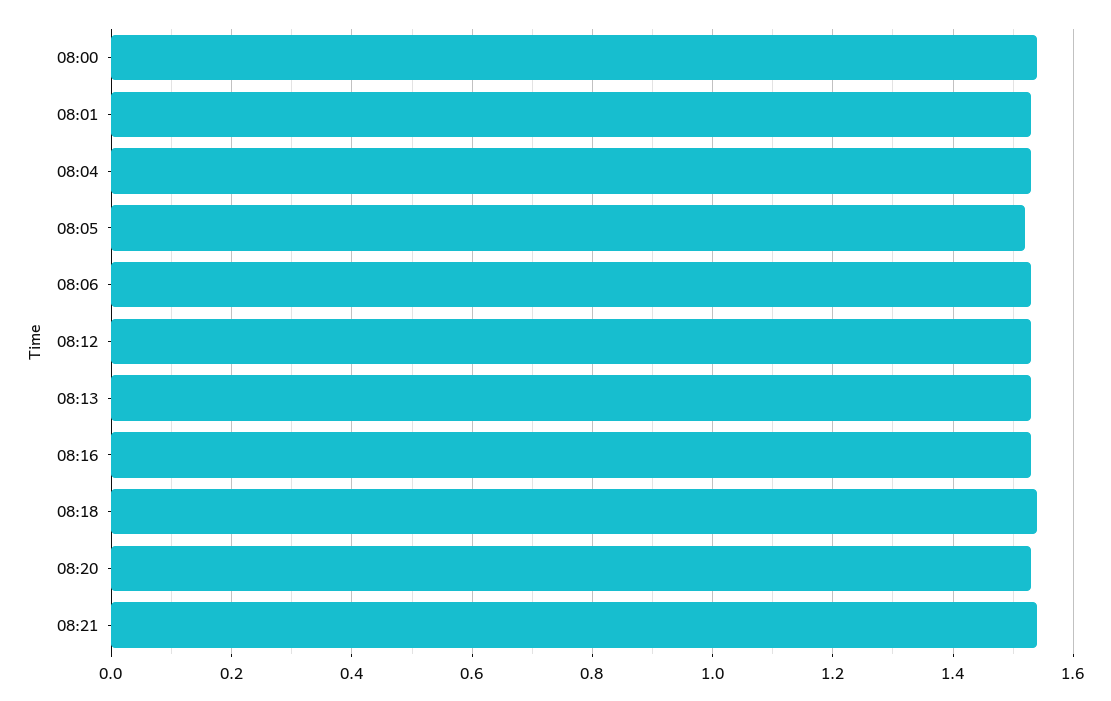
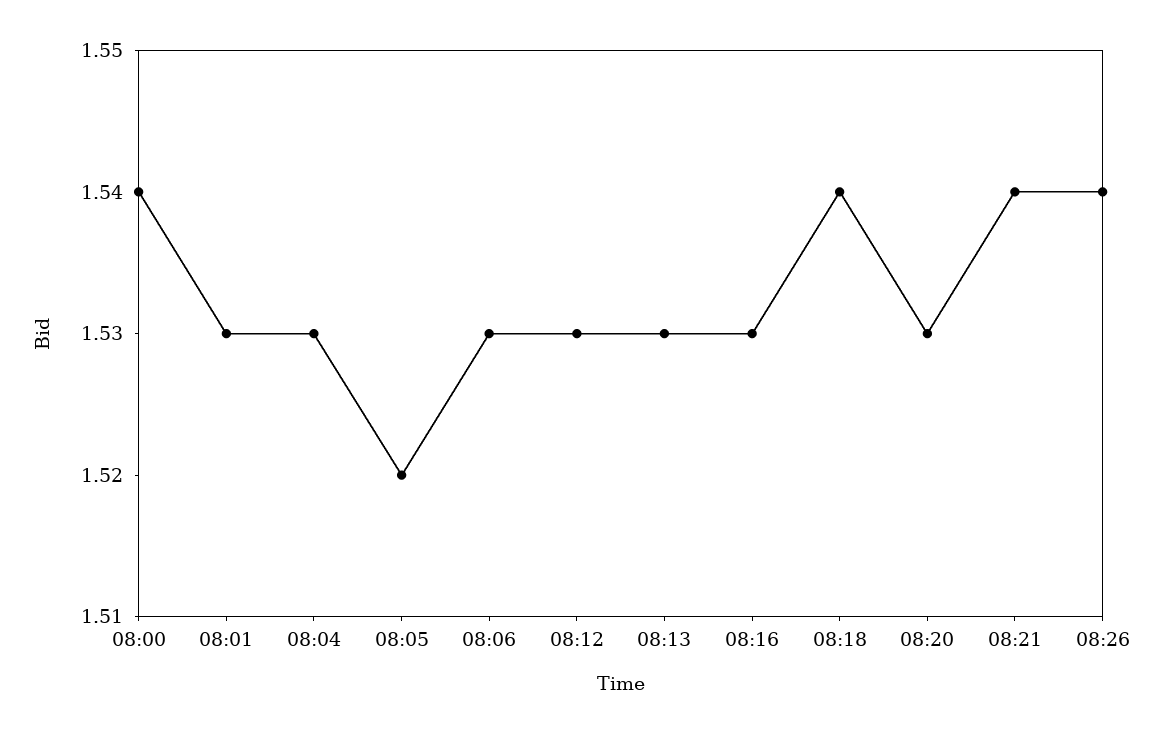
08:26: none -> 1.54

